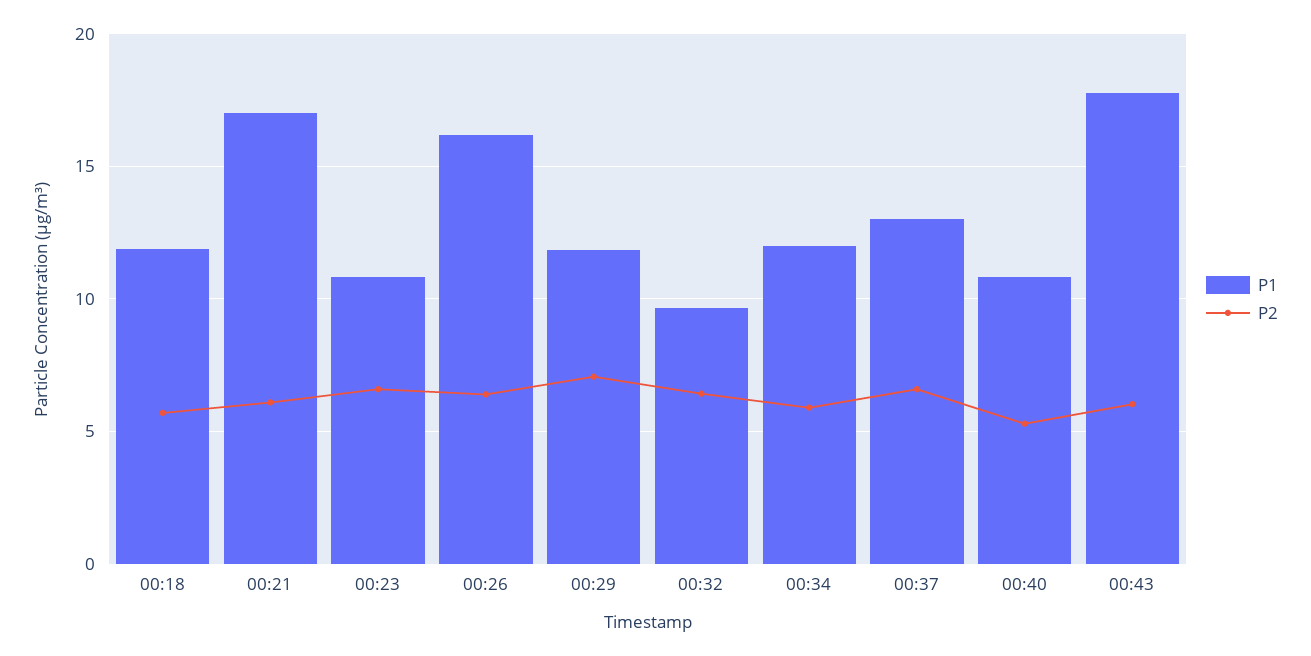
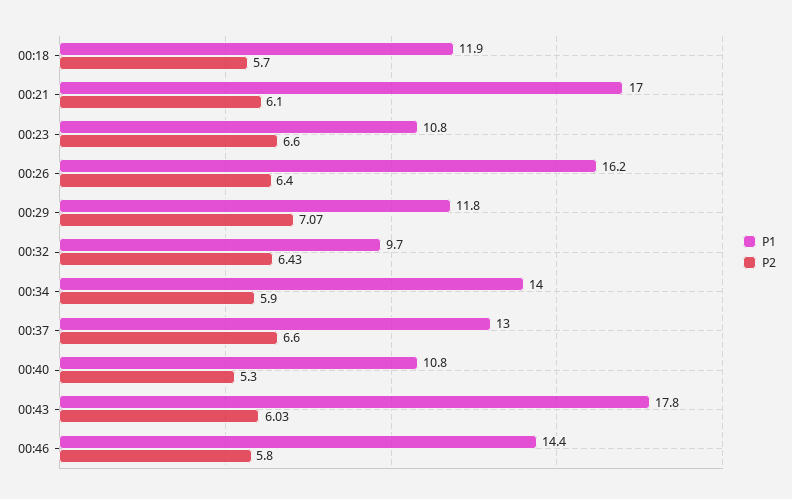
P1, 00:34: 12 -> 14
P1, 00:46: none -> 14.4
P2, 00:46: none -> 5.8

